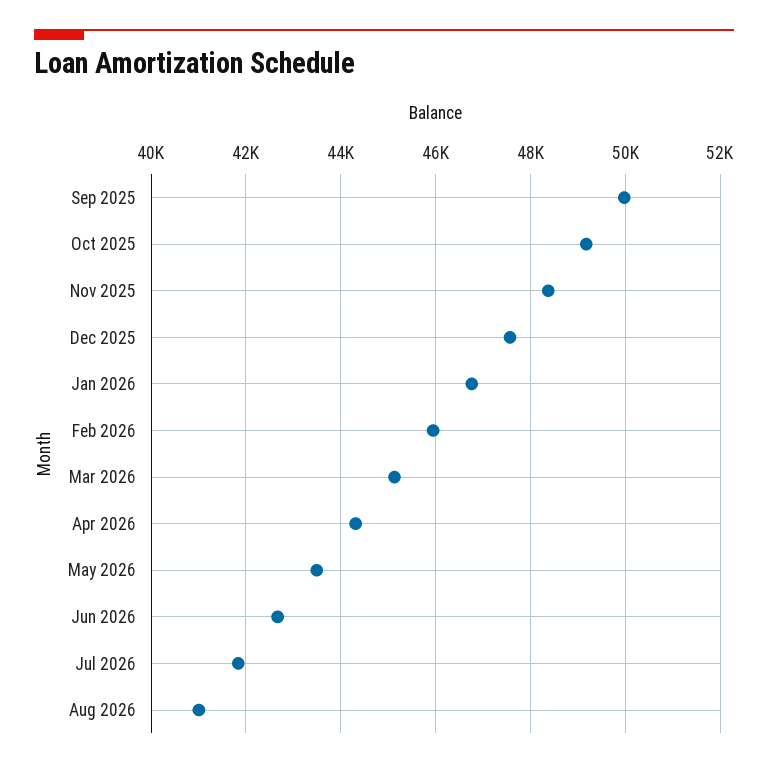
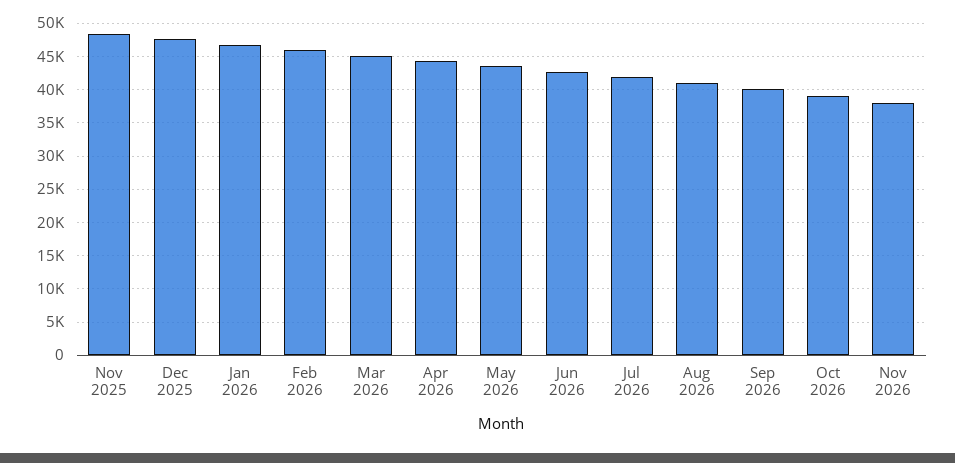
Sep 2025: 50000 -> none
Oct 2025: 49200 -> none
Sep 2026: none -> 40000
Oct 2026: none -> 39000
Nov 2026: none -> 38000

